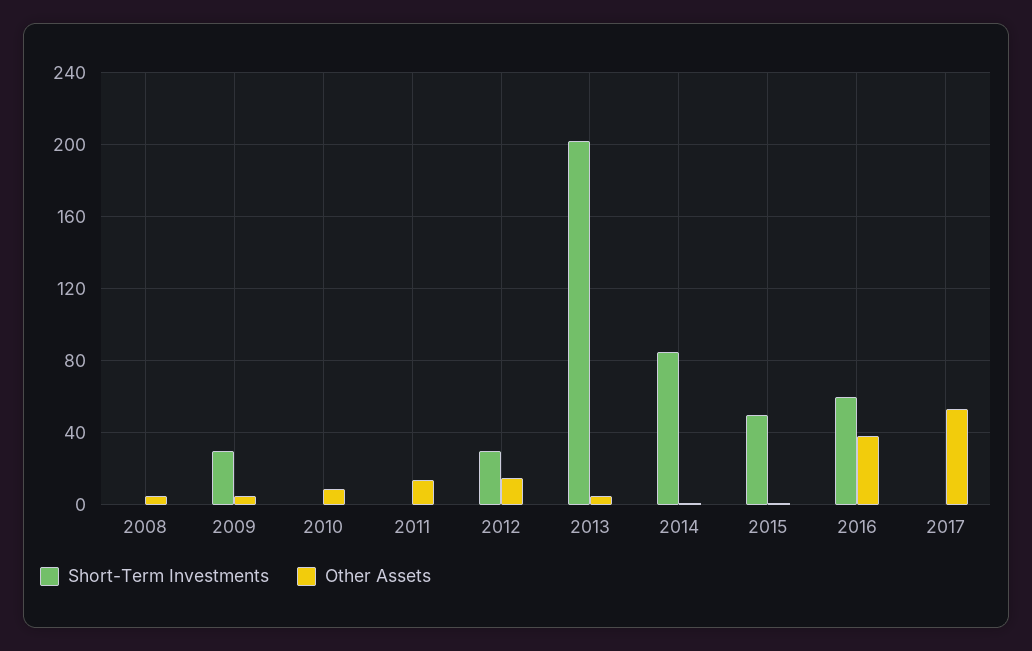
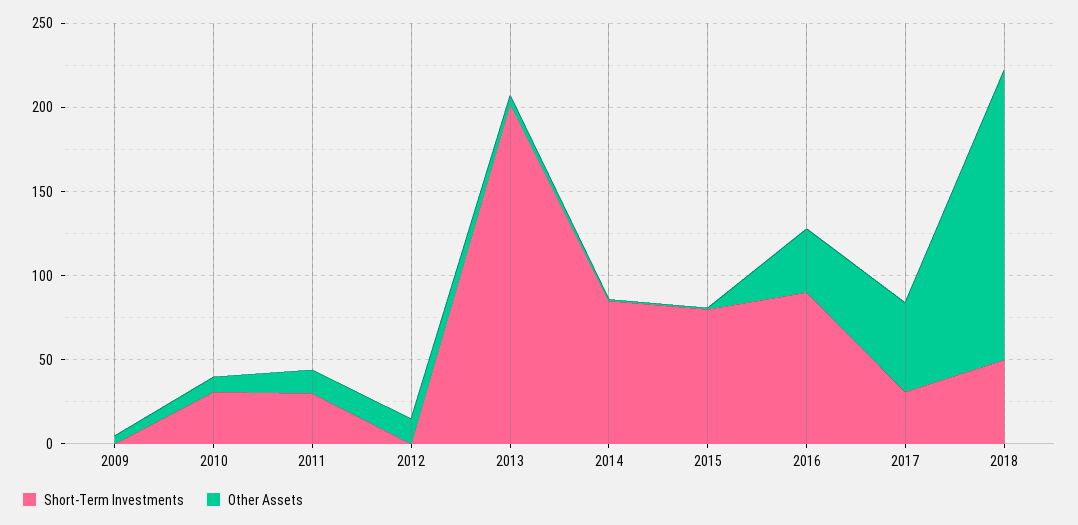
Short-Term Investments, 2008: 0 -> none
Other Assets, 2008: 5 -> none
Short-Term Investments, 2009: 30 -> 0
Short-Term Investments, 2010: 0 -> 30
Short-Term Investments, 2011: 0 -> 30
Short-Term Investments, 2012: 30 -> 0
Short-Term Investments, 2015: 50 -> 80
Short-Term Investments, 2016: 60 -> 90
Short-Term Investments, 2017: 0 -> 30
Short-Term Investments, 2018: none -> 50
Other Assets, 2018: none -> 170

